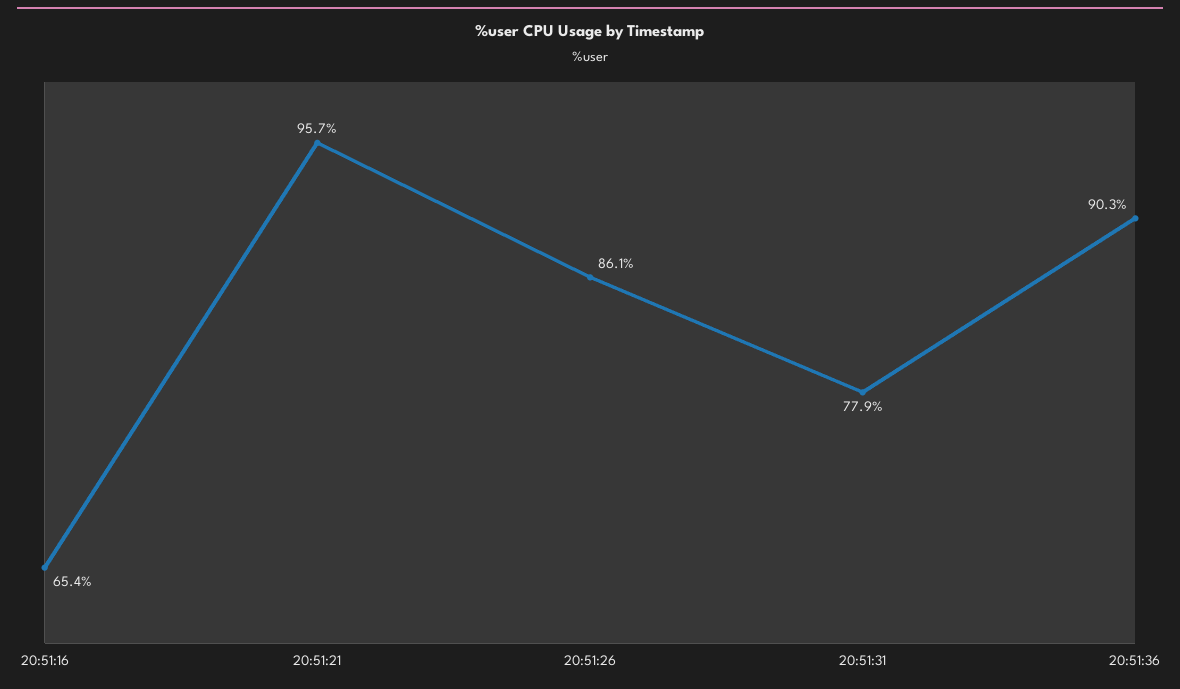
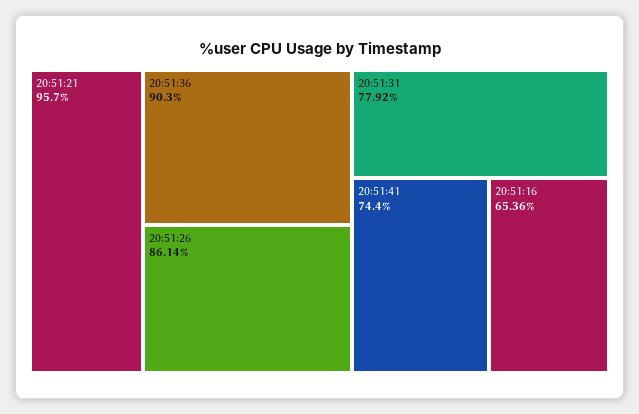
20:51:41: none -> 74.4

